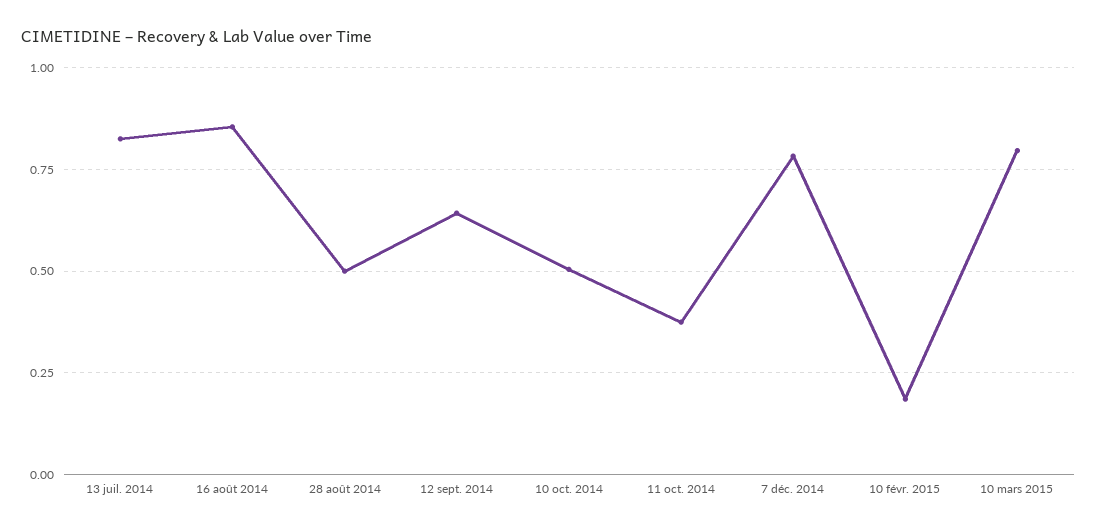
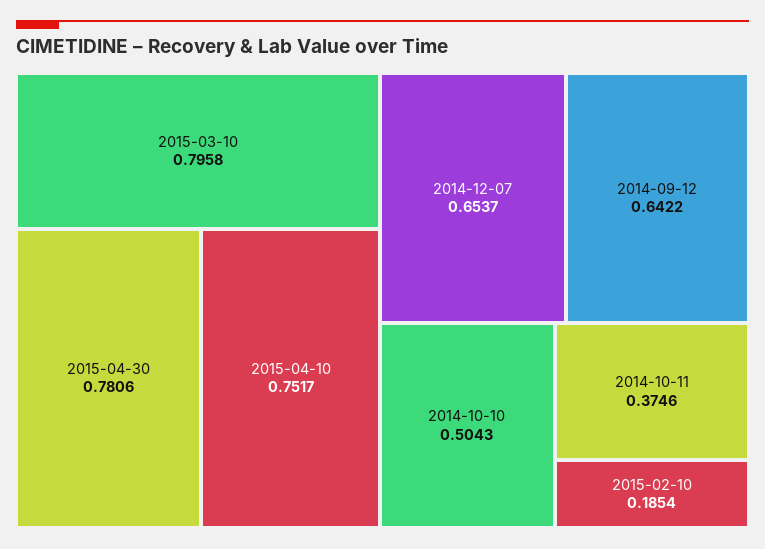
13 juil. 2014: 0.825 -> none
16 août 2014: 0.85 -> none
28 août 2014: 0.5 -> none
7 déc. 2014: 0.775 -> 0.6537
2015-04-30: none -> 0.7806
2015-04-10: none -> 0.7517

